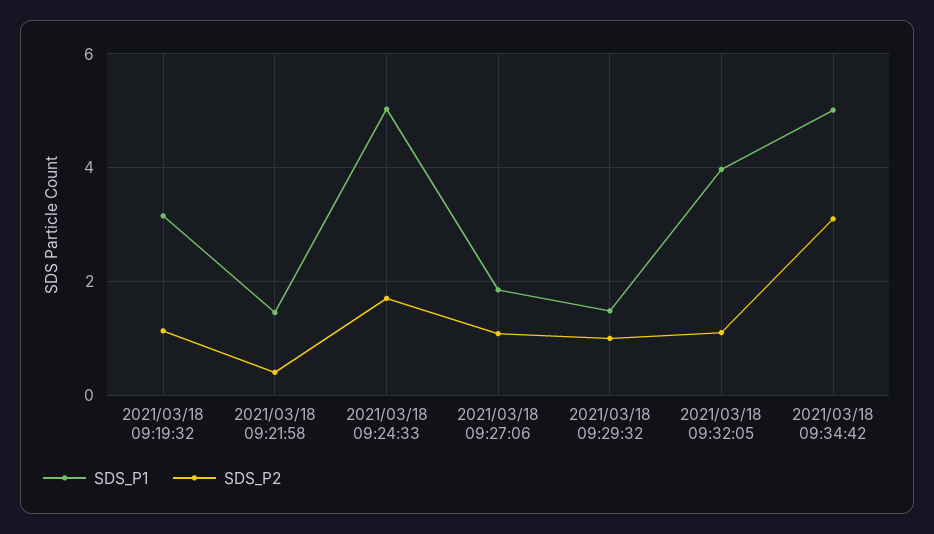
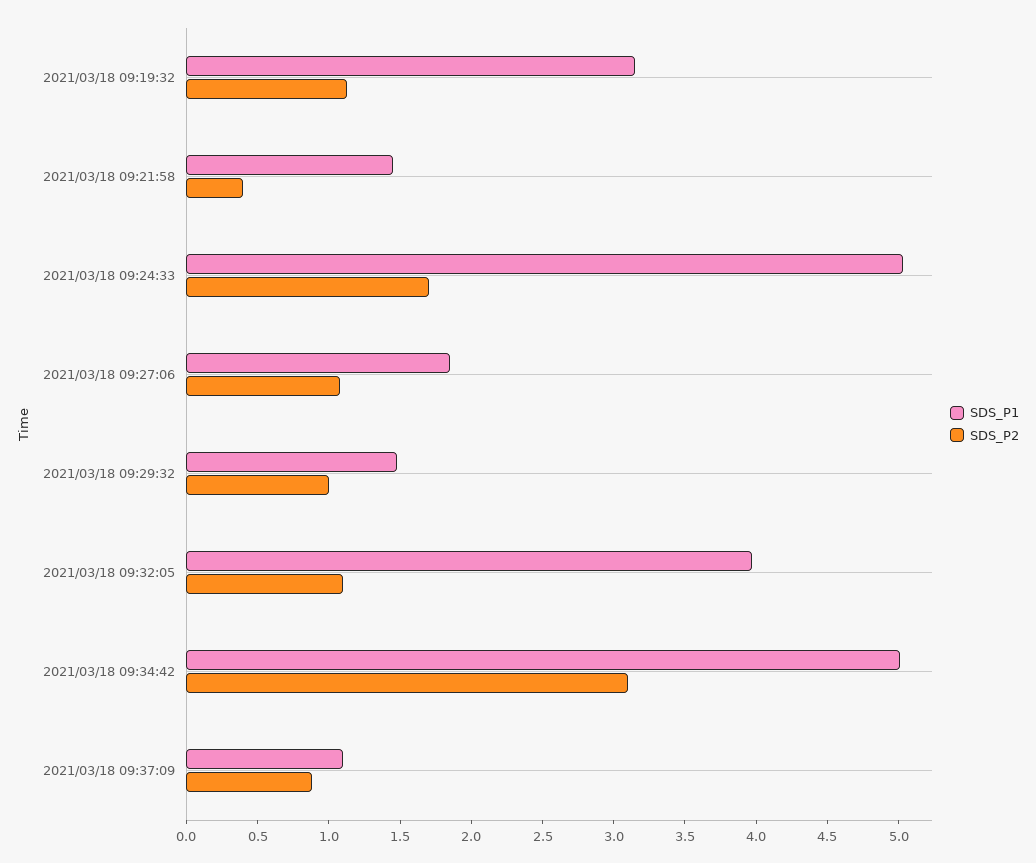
SDS_P1, 2021/03/18 09:37:09: none -> 1.1
SDS_P2, 2021/03/18 09:37:09: none -> 0.9

